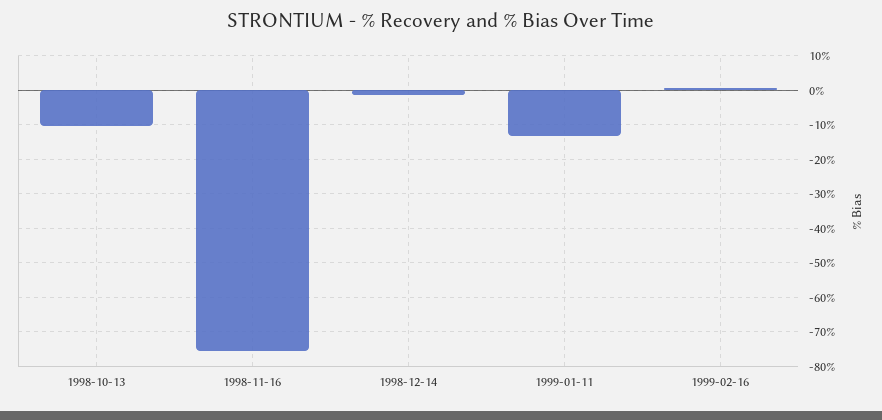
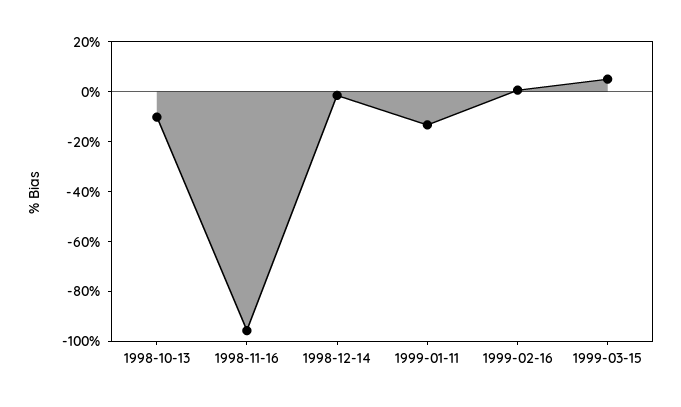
1998-11-16: -76 -> -95
1999-03-15: none -> 5

